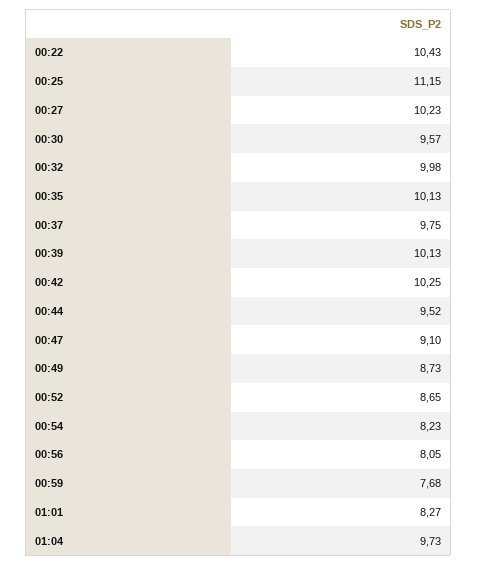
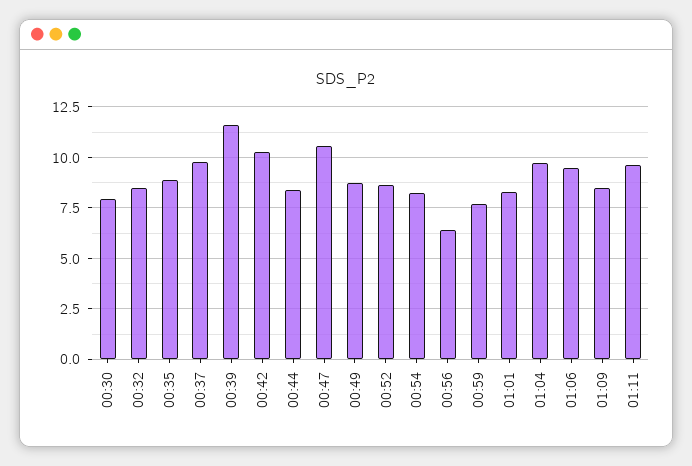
00:22: 10.43 -> none
00:25: 11.15 -> none
00:27: 10.23 -> none
00:30: 9.57 -> 8
00:32: 9.98 -> 8.5
00:35: 10.13 -> 9
00:39: 10.13 -> 11.5
00:44: 9.52 -> 8.5
00:47: 9.1 -> 10.5
00:56: 8.05 -> 6.5
01:06: none -> 9.5
01:09: none -> 8.5
01:11: none -> 9.5

